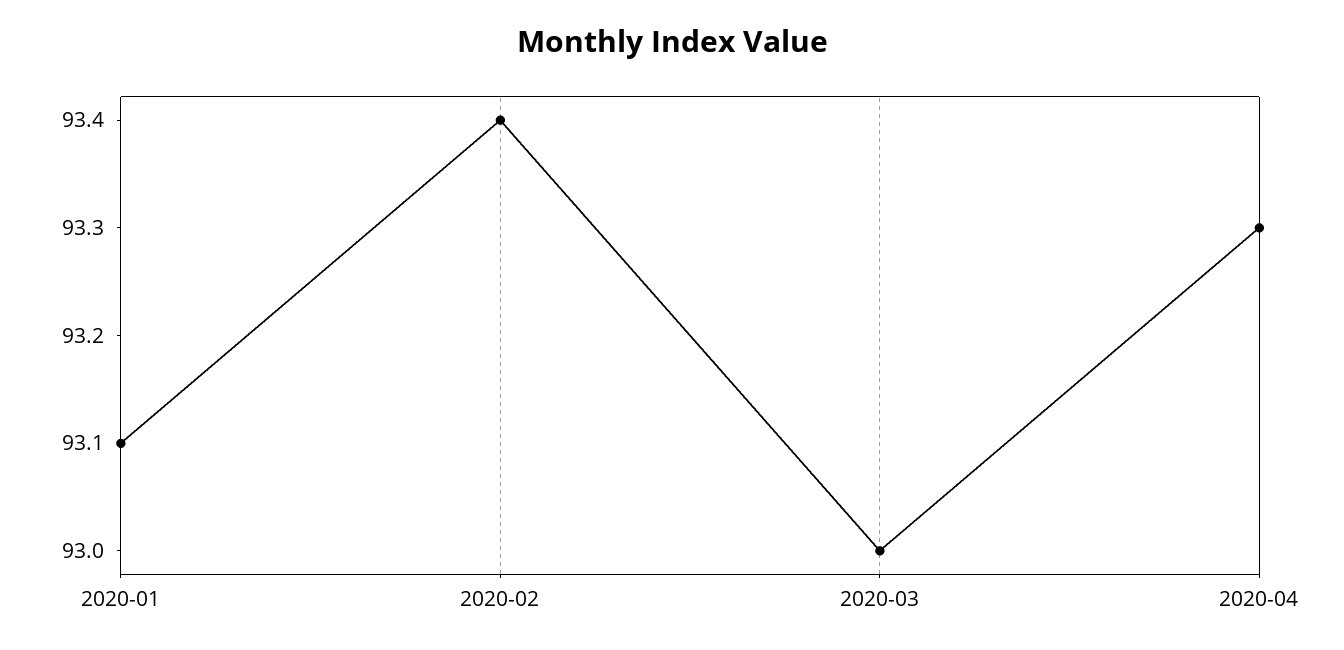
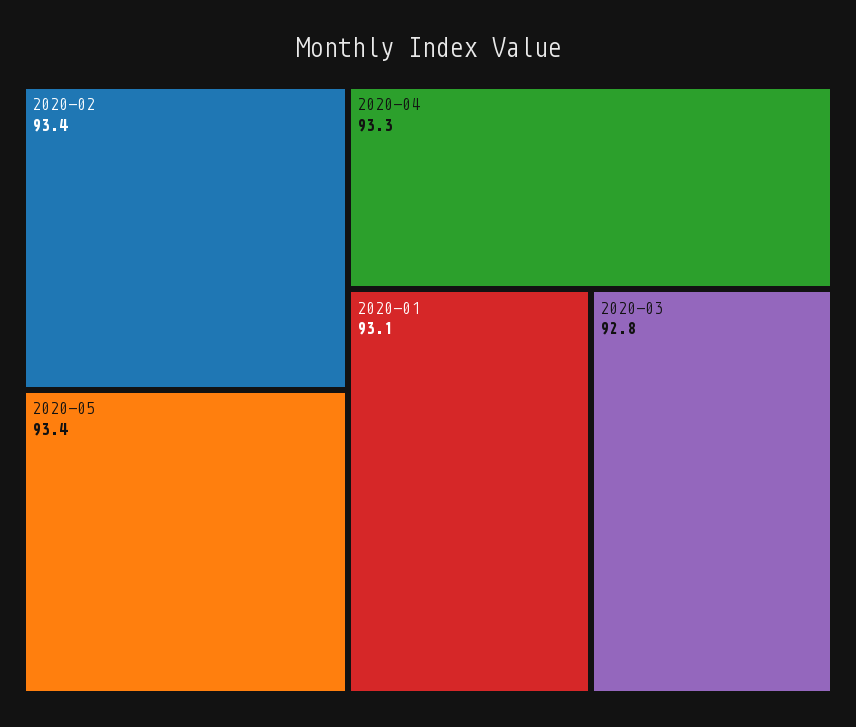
2020-03: 93 -> 92.8
2020-05: none -> 93.4

